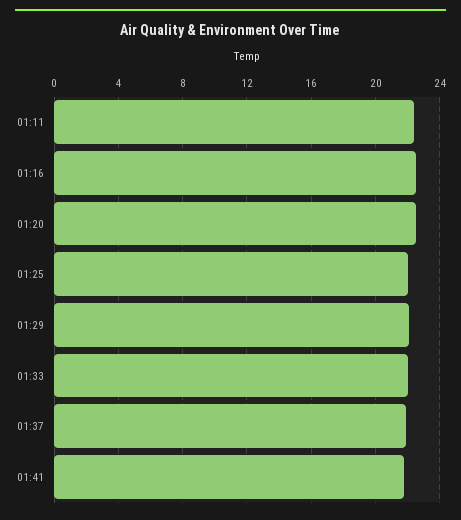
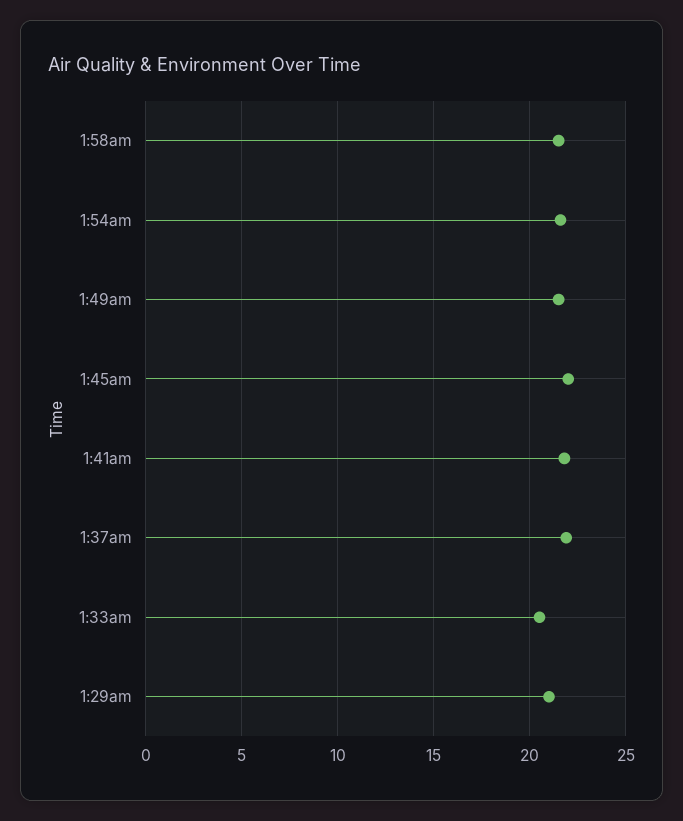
01:11: 22.5 -> none
01:16: 22.5 -> none
01:20: 22.5 -> none
01:25: 22 -> none
01:29: 22 -> 21
01:33: 22 -> 20.5
1:58am: none -> 21.5
1:54am: none -> 21.5
1:49am: none -> 21.5
1:45am: none -> 22

